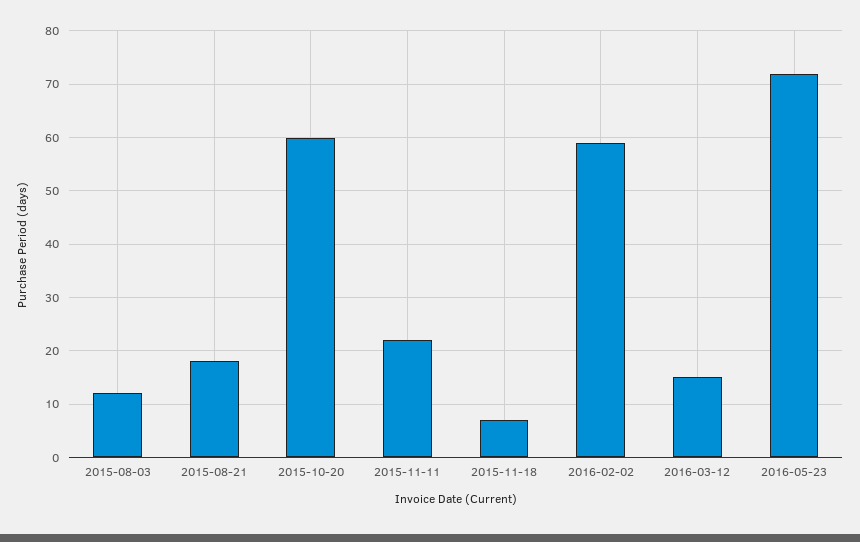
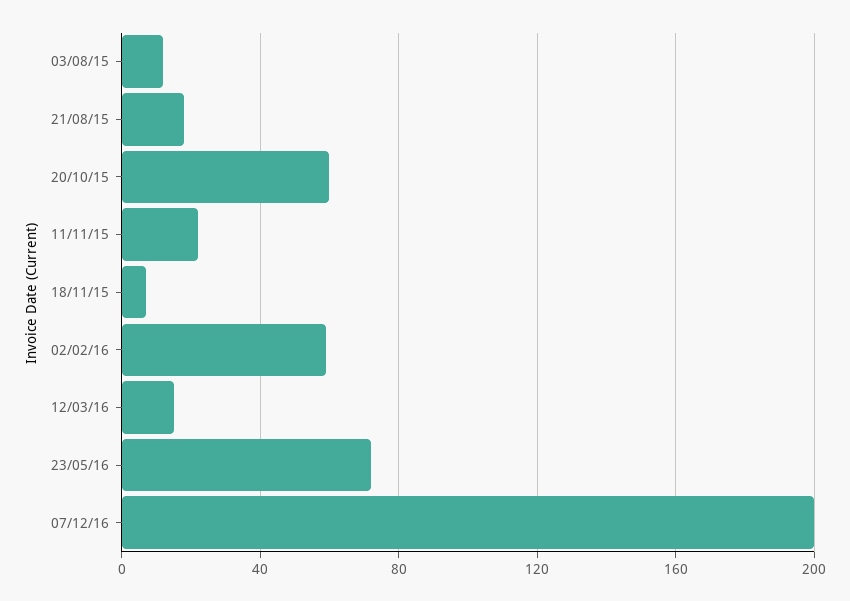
07/12/16: none -> 200

